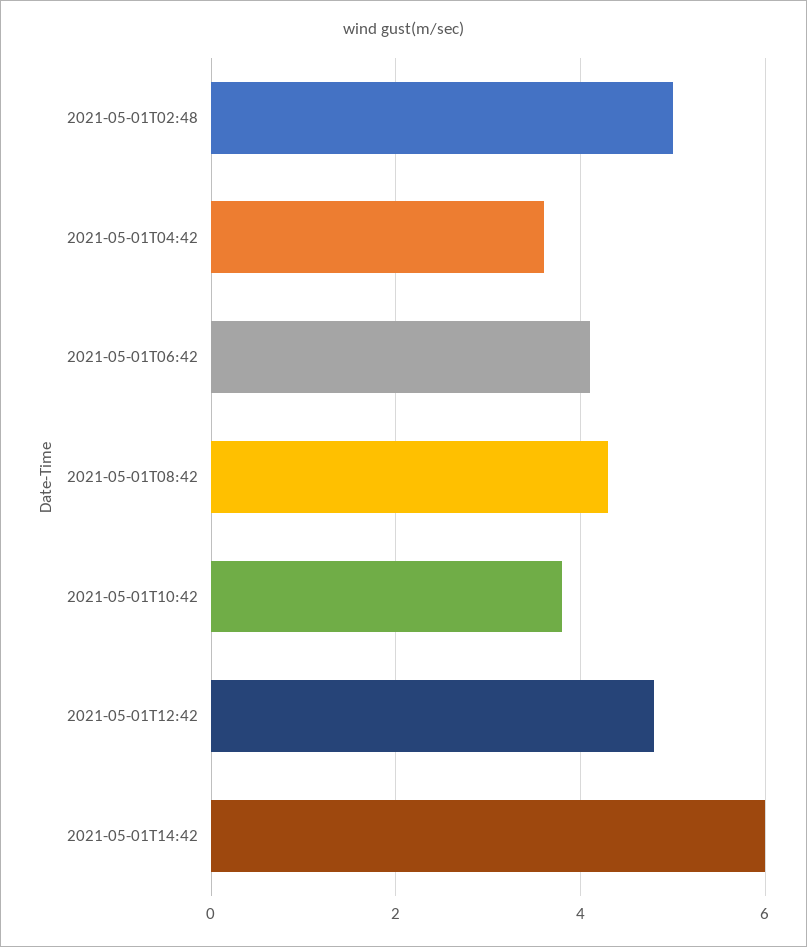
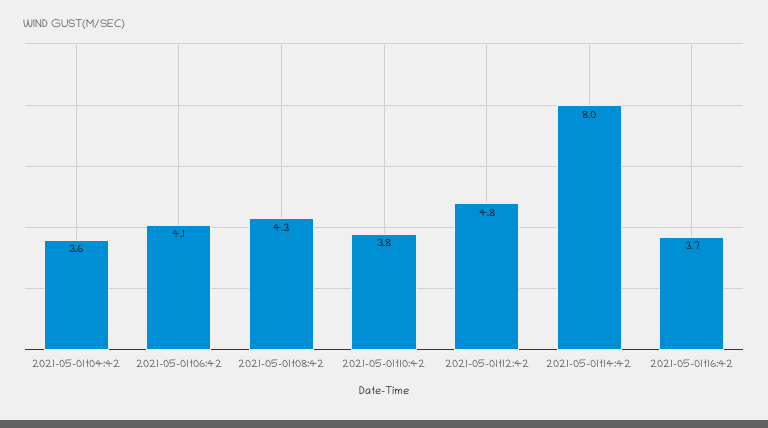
2021-05-01T02:48: 5 -> none
2021-05-01T14:42: 6 -> 8
2021-05-01t16:42: none -> 3.7

